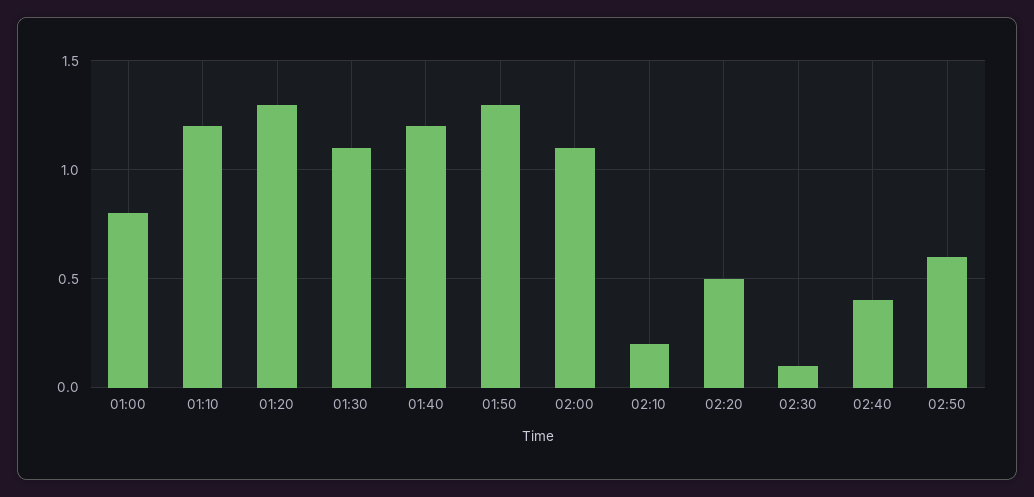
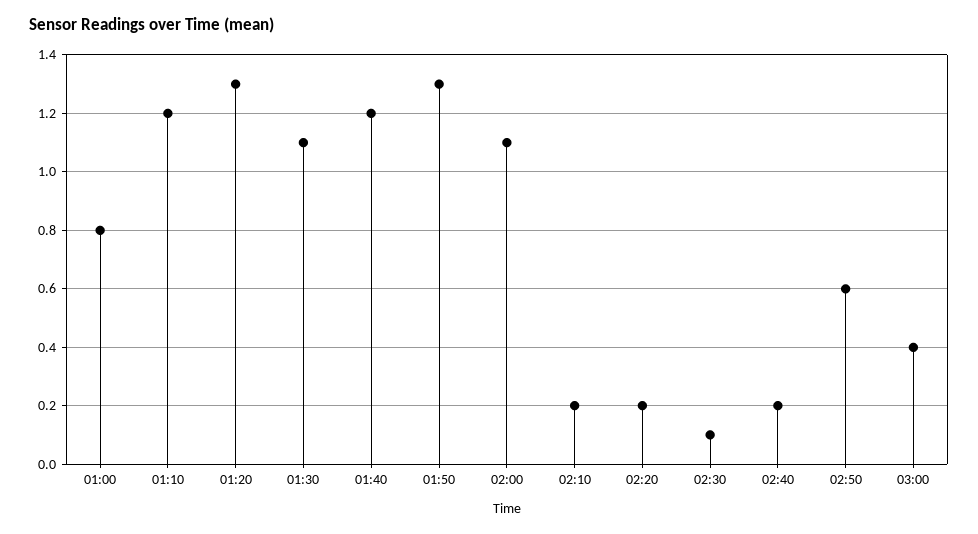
02:20: 0.5 -> 0.2
02:40: 0.4 -> 0.2
03:00: none -> 0.4

